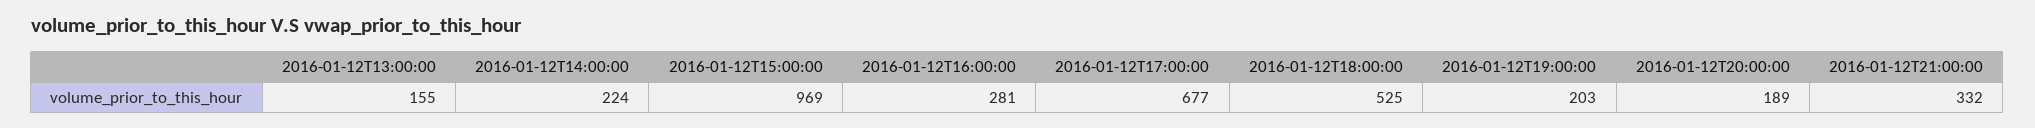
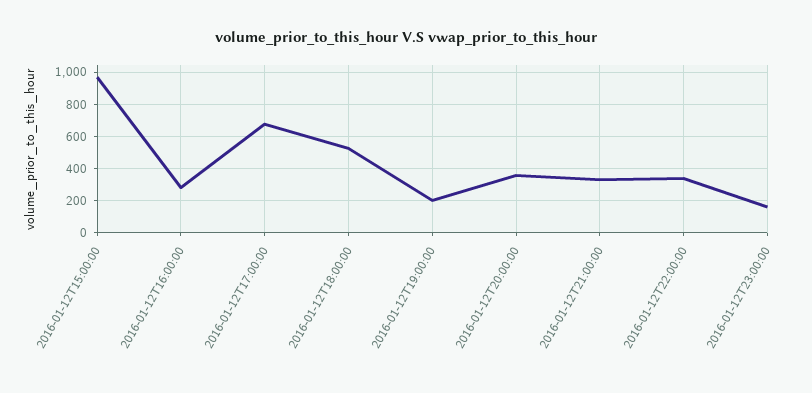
2016-01-12T13:00:00: 155 -> none
2016-01-12T14:00:00: 224 -> none
2016-01-12T20:00:00: 189 -> 350
2016-01-12T22:00:00: none -> 350
2016-01-12T23:00:00: none -> 150

